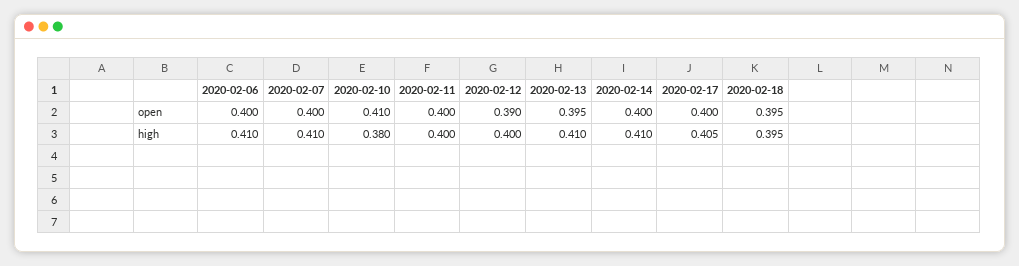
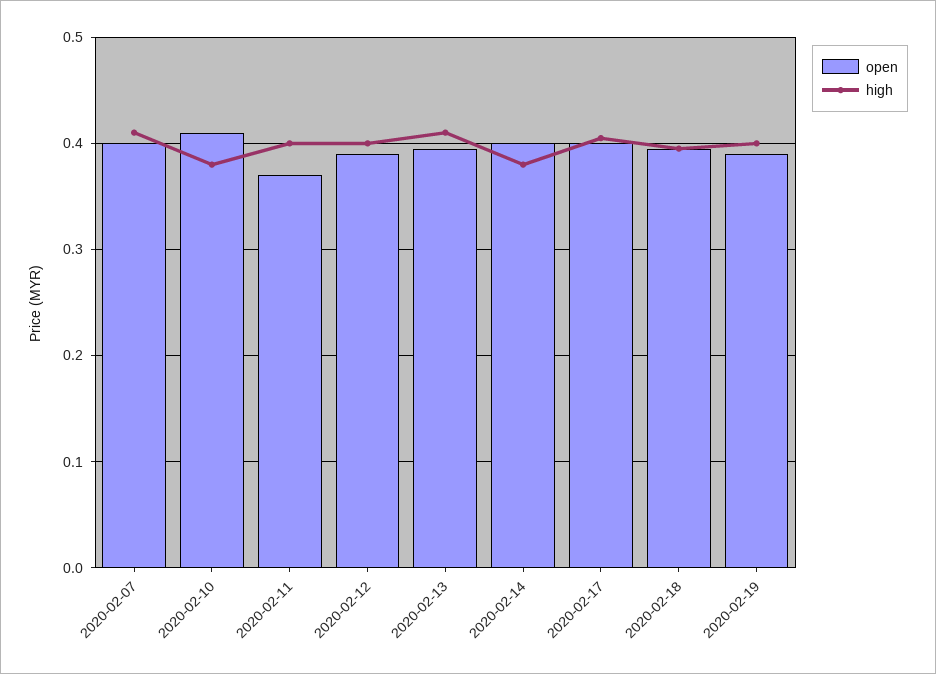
open, 2020-02-06: 0.4 -> none
open, 2020-02-11: 0.4 -> 0.37
high, 2020-02-06: 0.41 -> none
high, 2020-02-14: 0.41 -> 0.38
open, 2020-02-19: none -> 0.39
high, 2020-02-19: none -> 0.4

